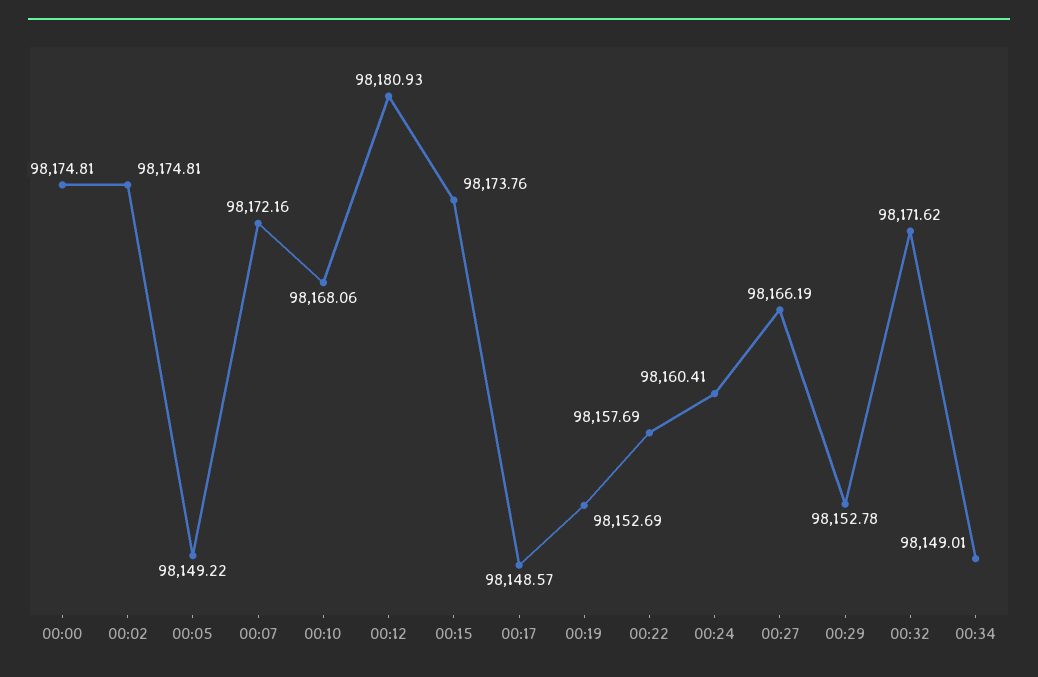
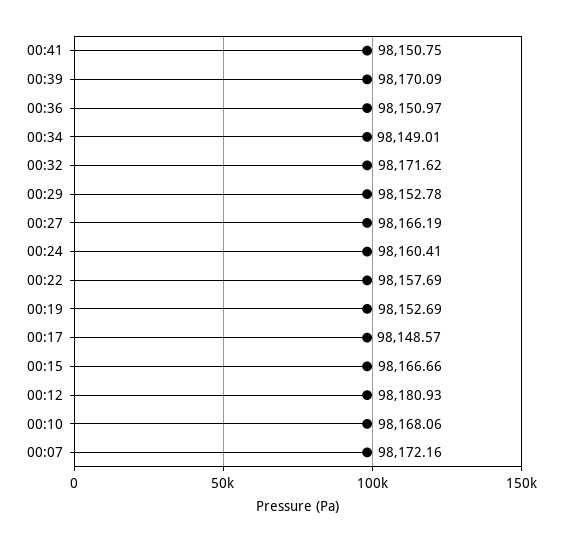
00:00: 98174.81 -> none
00:02: 98174.81 -> none
00:05: 98149.22 -> none
00:15: 98173.76 -> 98166.66
00:41: none -> 98150.75
00:39: none -> 98170.09
00:36: none -> 98150.97

